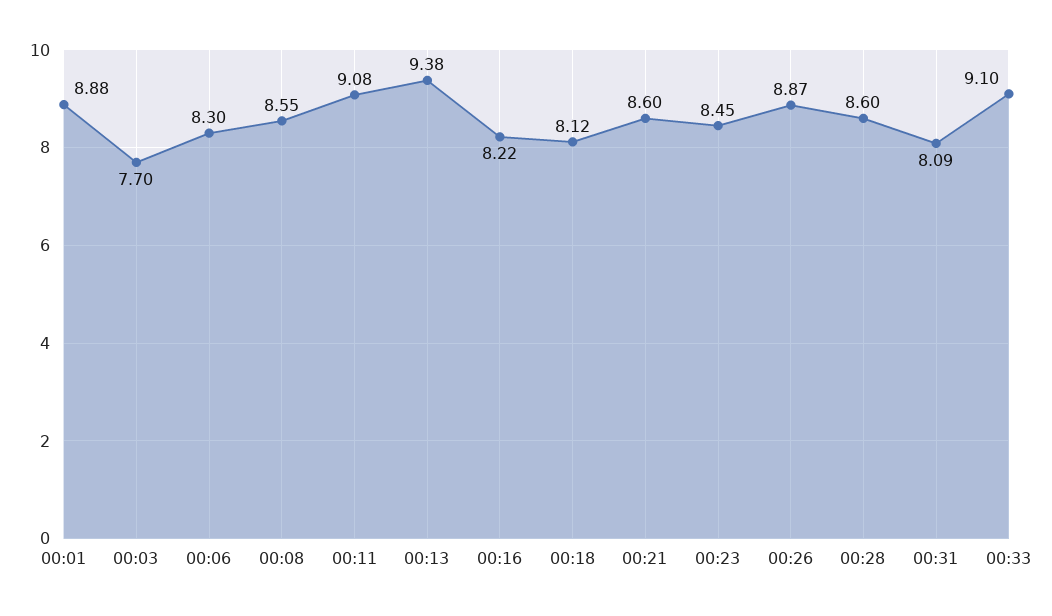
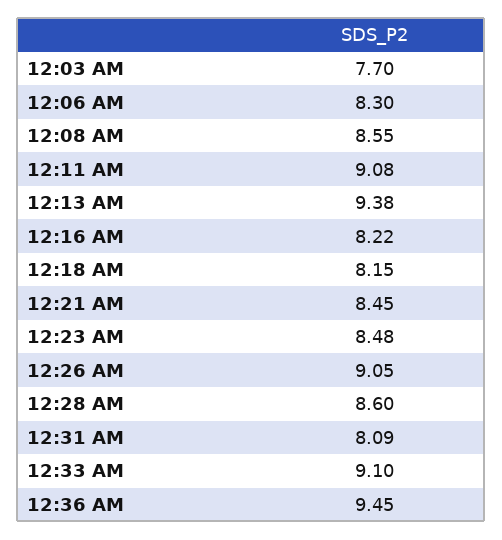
00:01: 8.88 -> none
00:18: 8.12 -> 8.15
00:21: 8.6 -> 8.45
00:23: 8.45 -> 8.48
00:26: 8.87 -> 9.05
12:36 AM: none -> 9.45

